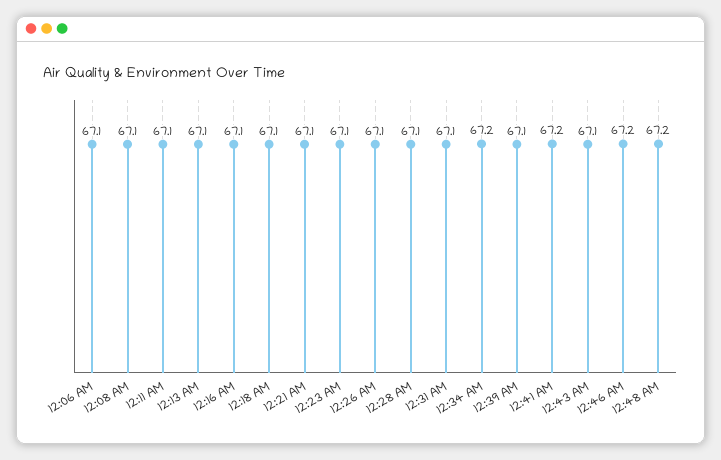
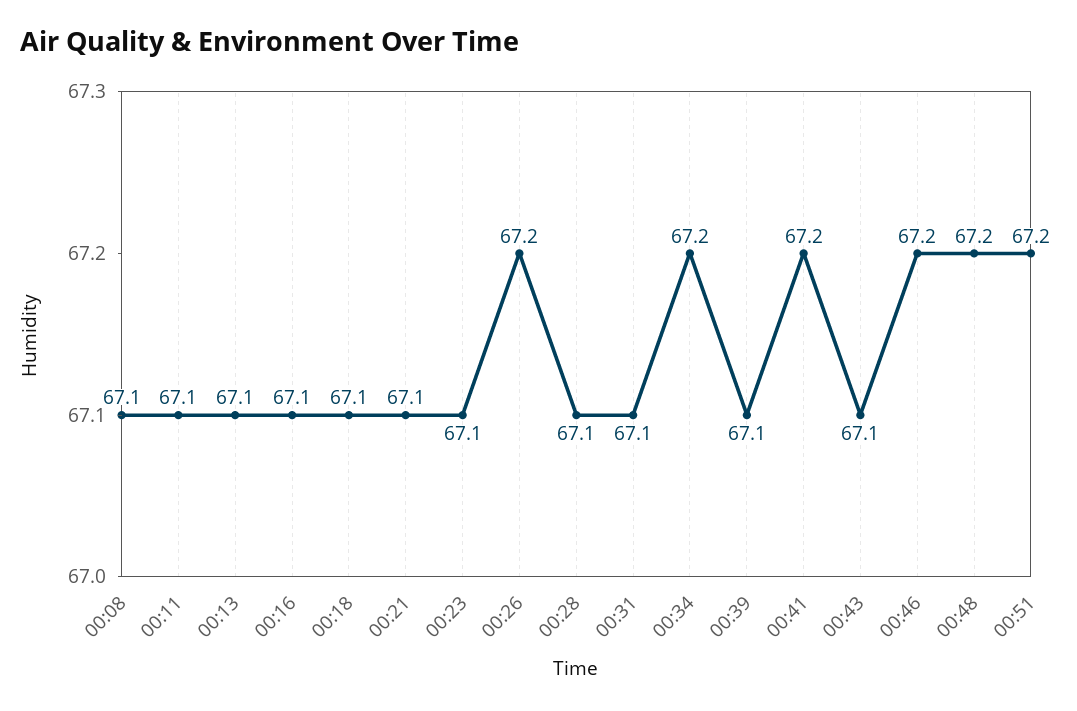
12:06 AM: 67.1 -> none
12:26 AM: 67.1 -> 67.2
00:51: none -> 67.2

